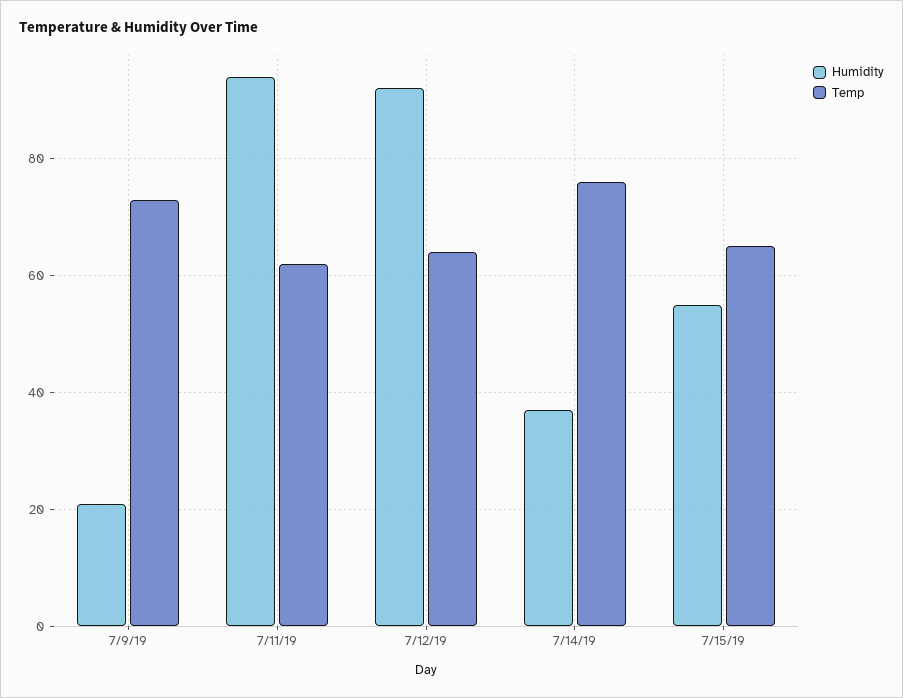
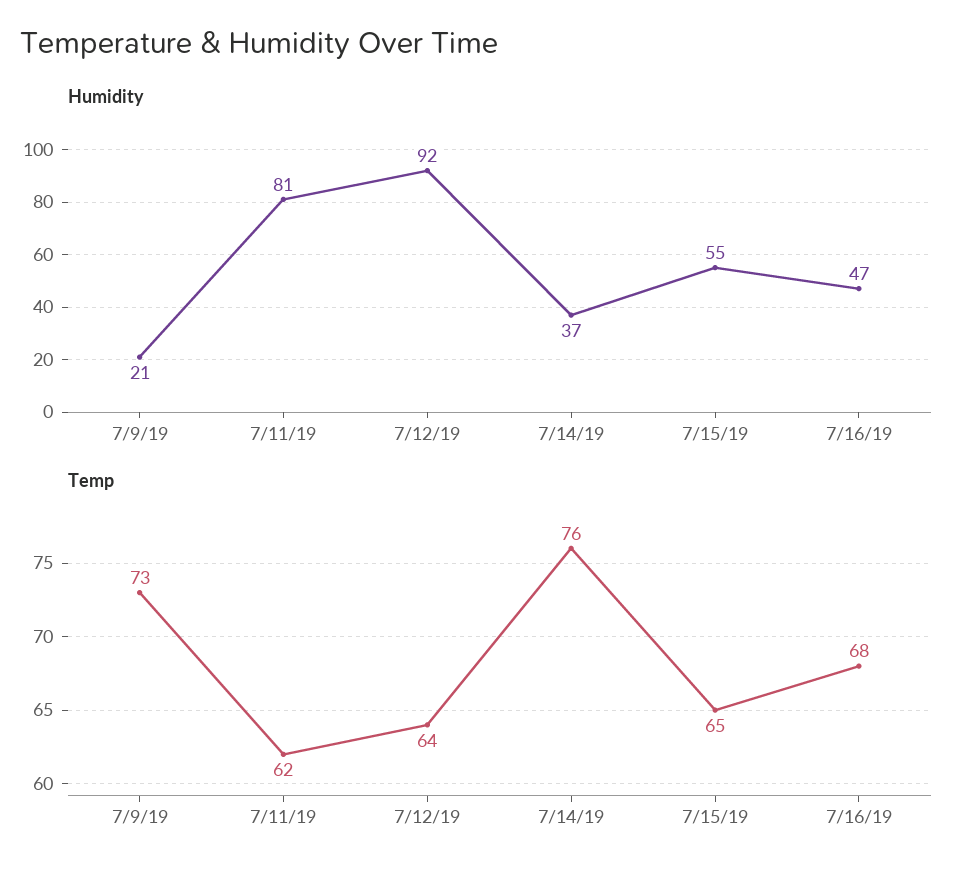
Humidity, 7/11/19: 95 -> 81
Humidity, 7/16/19: none -> 47
Temp, 7/16/19: none -> 68

